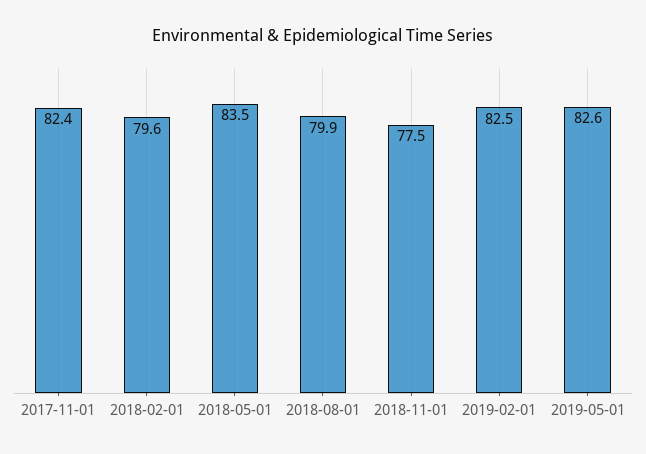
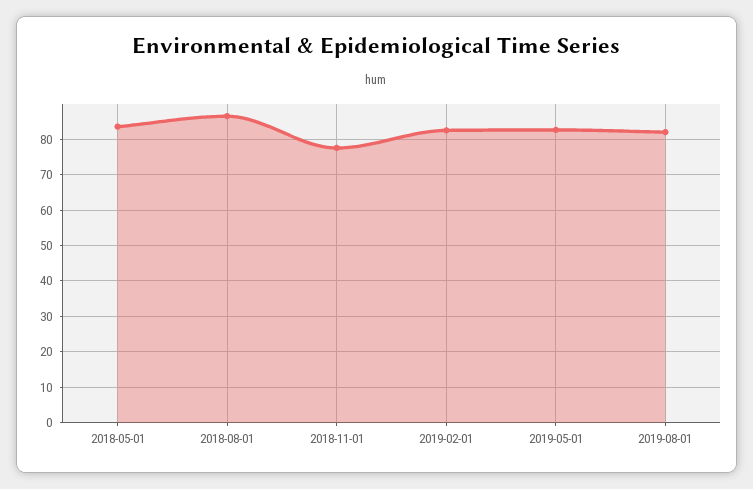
2017-11-01: 82.4 -> none
2018-02-01: 79.6 -> none
2018-08-01: 79.9 -> 86
2019-08-01: none -> 82

